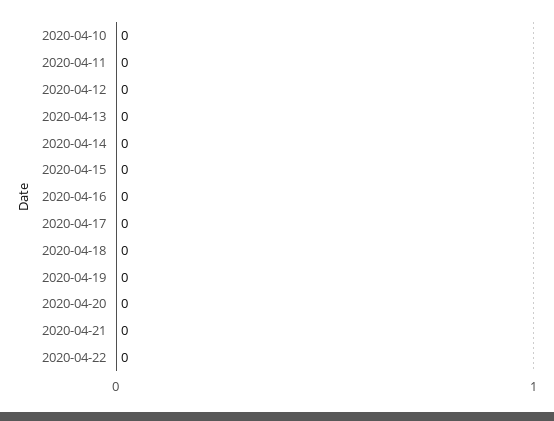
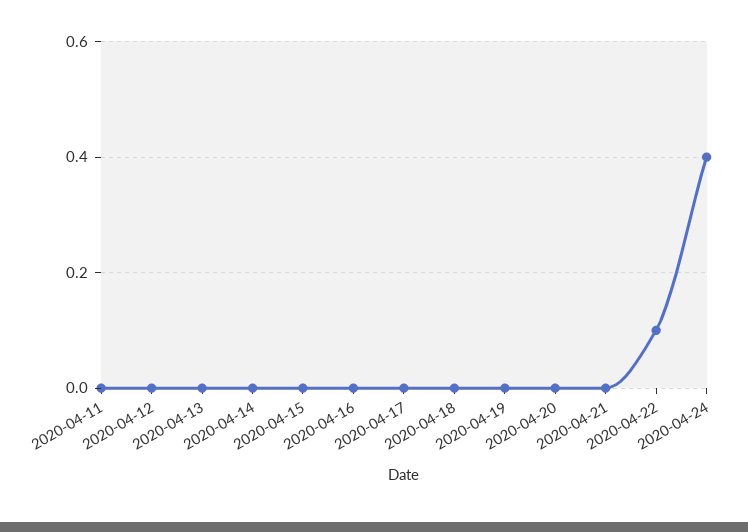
2020-04-10: 0 -> none
2020-04-22: 0 -> 0.1
2020-04-24: none -> 0.4

